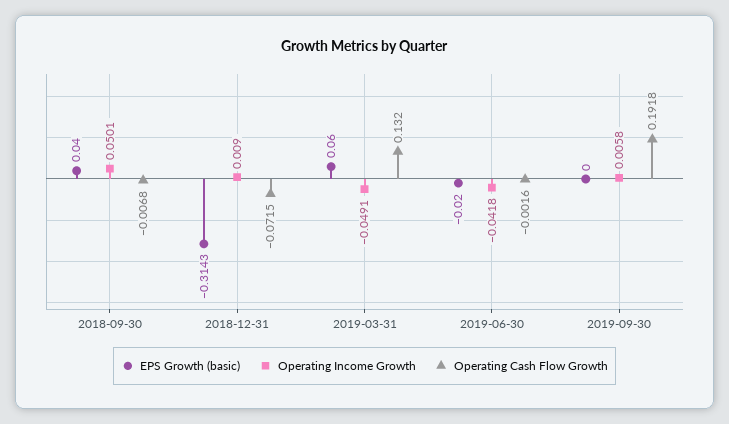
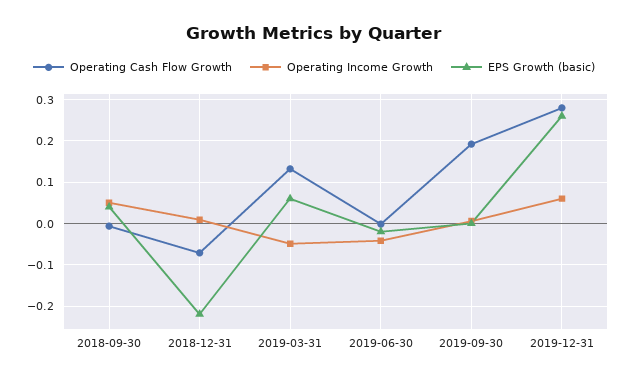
EPS Growth (basic), 2018-12-31: -0.3143 -> -0.22
Operating Cash Flow Growth, 2019-12-31: none -> 0.28
Operating Income Growth, 2019-12-31: none -> 0.06
EPS Growth (basic), 2019-12-31: none -> 0.26

